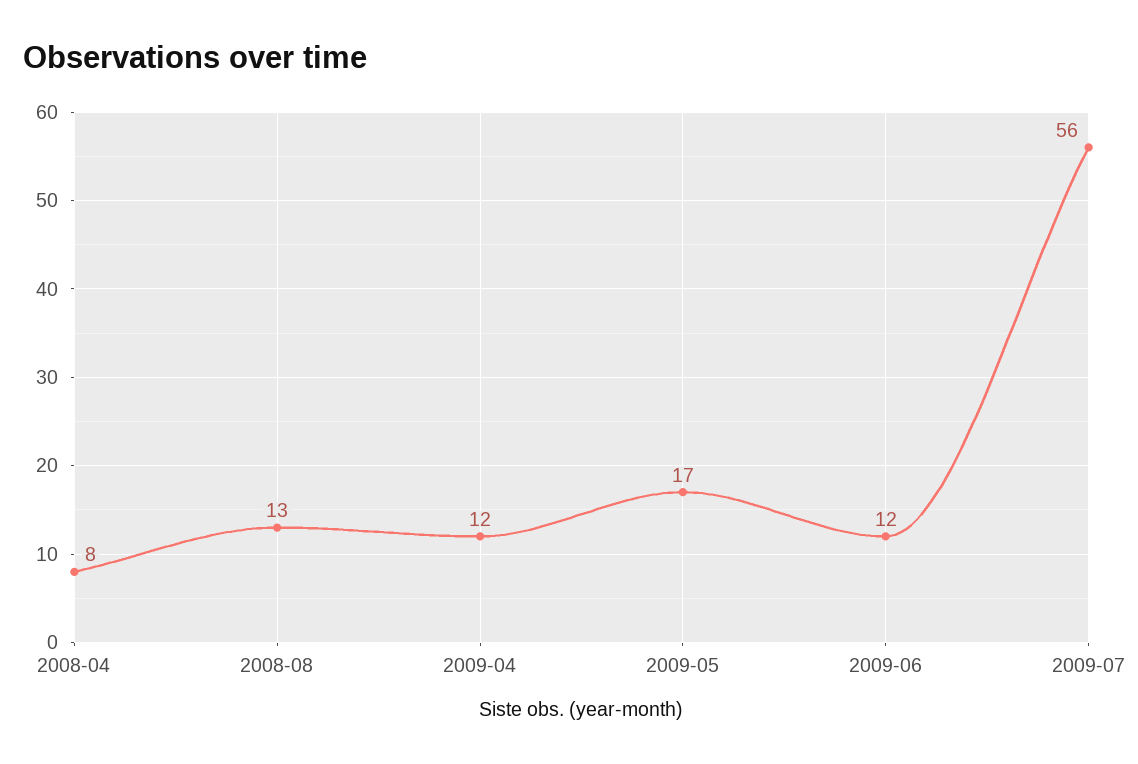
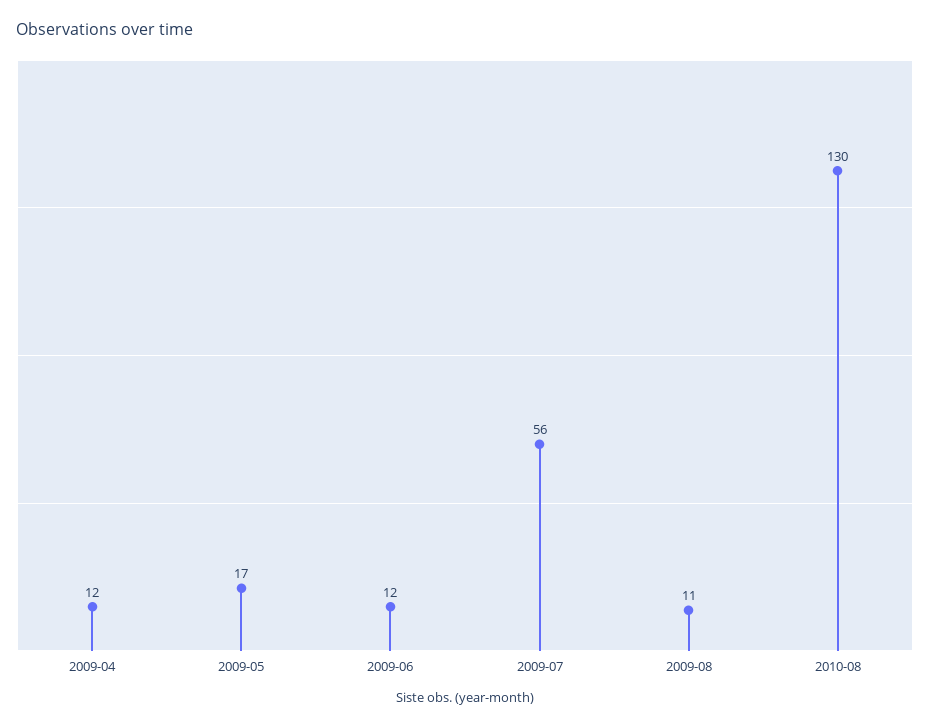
2008-04: 8 -> none
2008-08: 13 -> none
2009-08: none -> 11
2010-08: none -> 130

